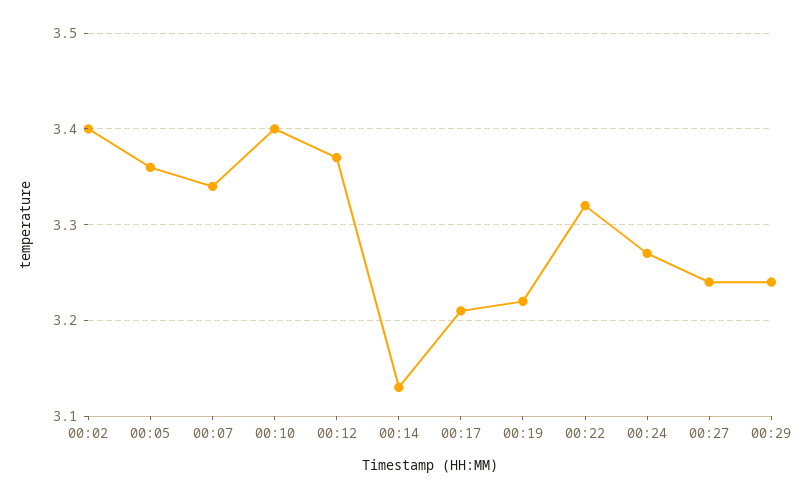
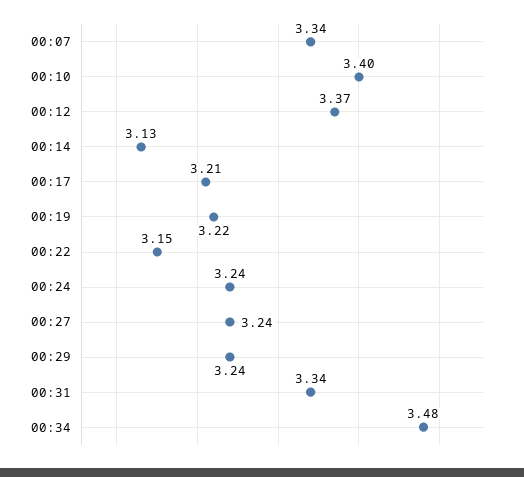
00:02: 3.4 -> none
00:05: 3.36 -> none
00:22: 3.32 -> 3.15
00:24: 3.27 -> 3.24
00:31: none -> 3.34
00:34: none -> 3.48

